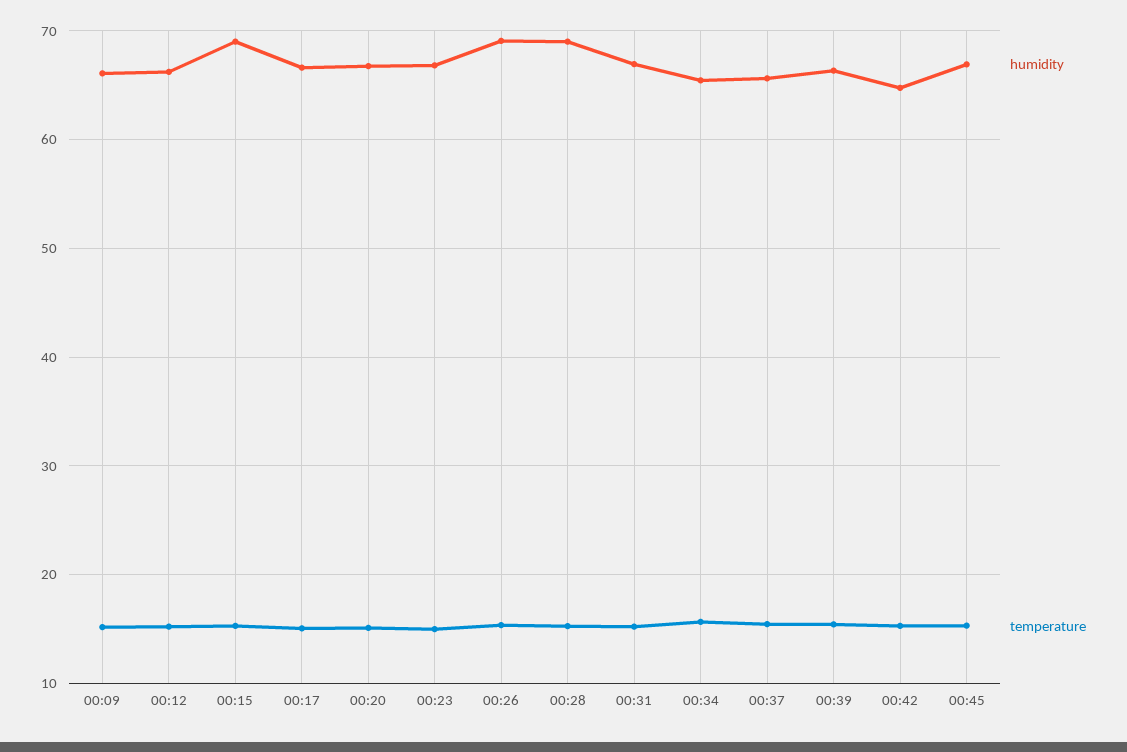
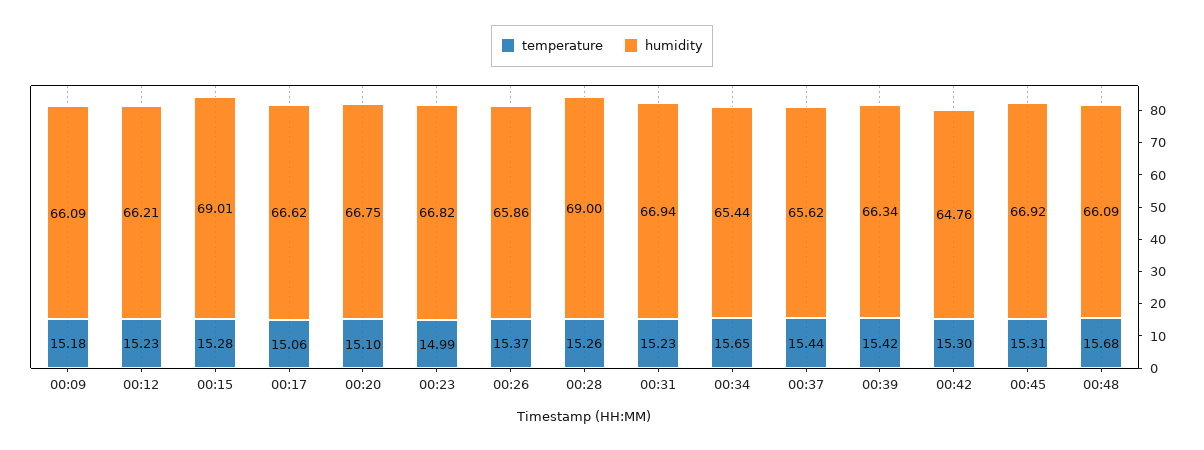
humidity, 00:26: 69 -> 65.86
temperature, 00:48: none -> 15.68
humidity, 00:48: none -> 66.09

